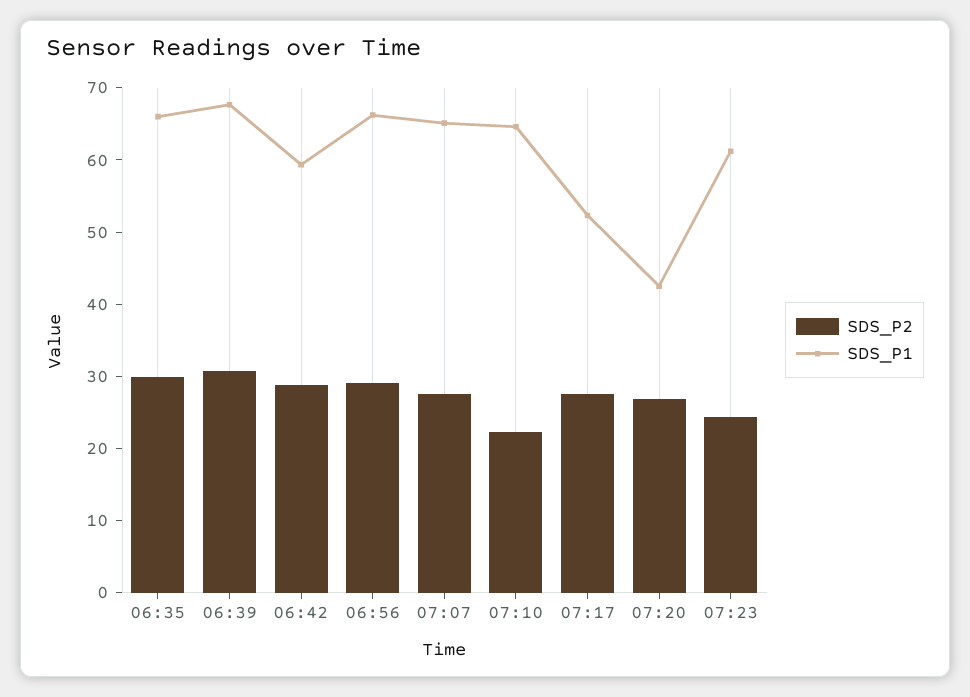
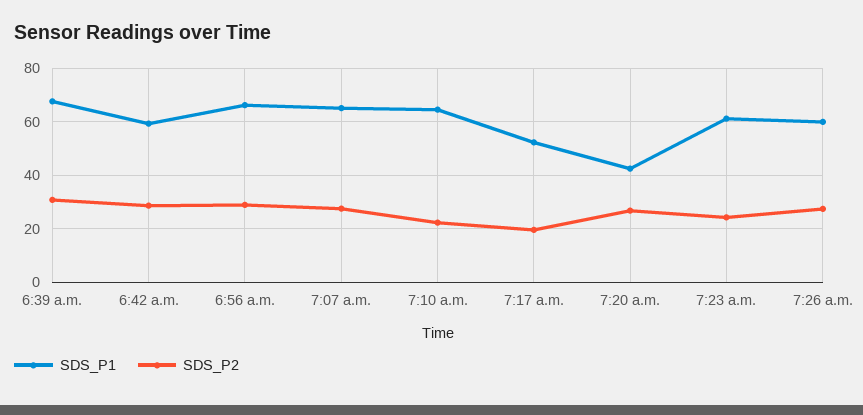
SDS_P2, 06:35: 30 -> none
SDS_P1, 06:35: 66 -> none
SDS_P2, 07:17: 28 -> 20
SDS_P1, 7:26 a.m.: none -> 60
SDS_P2, 7:26 a.m.: none -> 27.5

